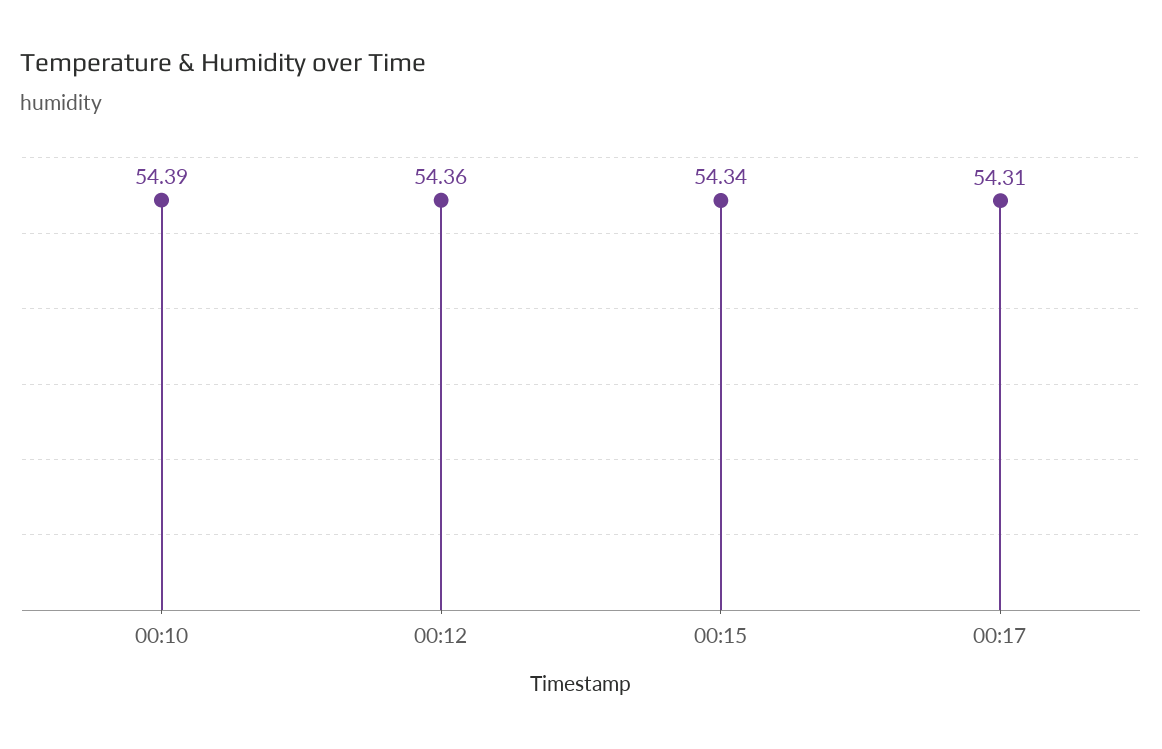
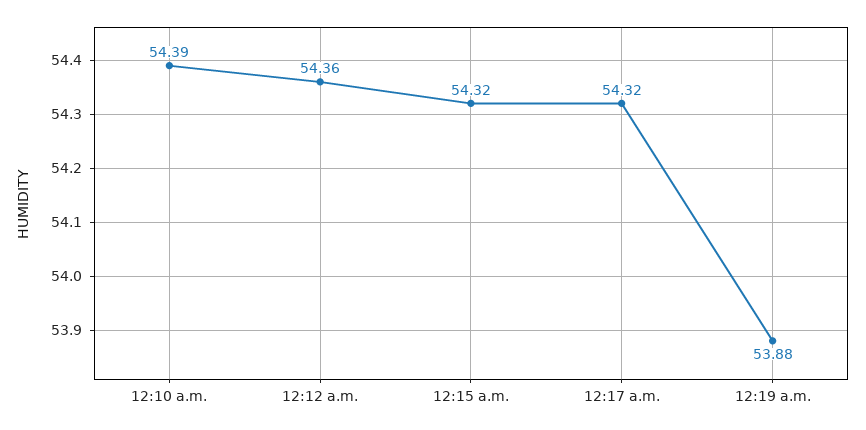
00:15: 54.34 -> 54.32
00:17: 54.31 -> 54.32
12:19 a.m.: none -> 53.88

